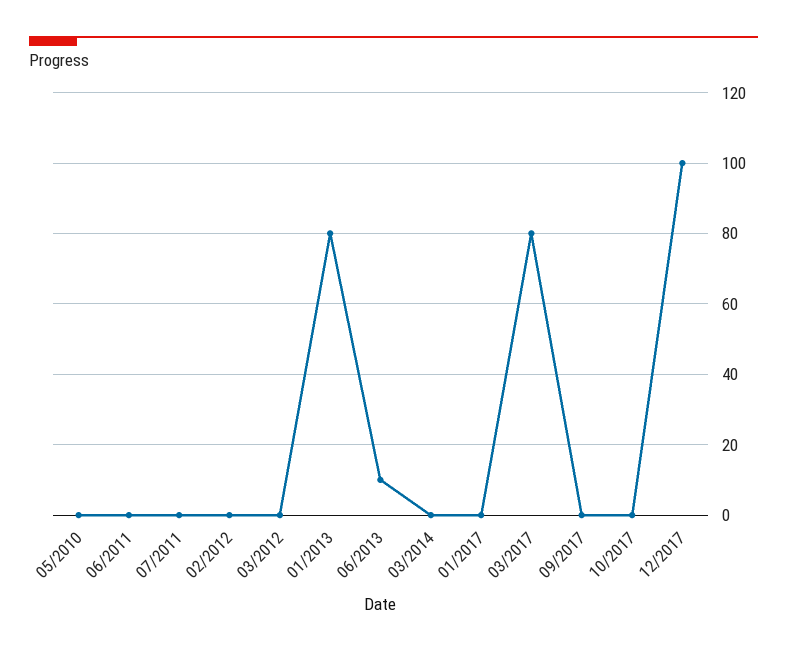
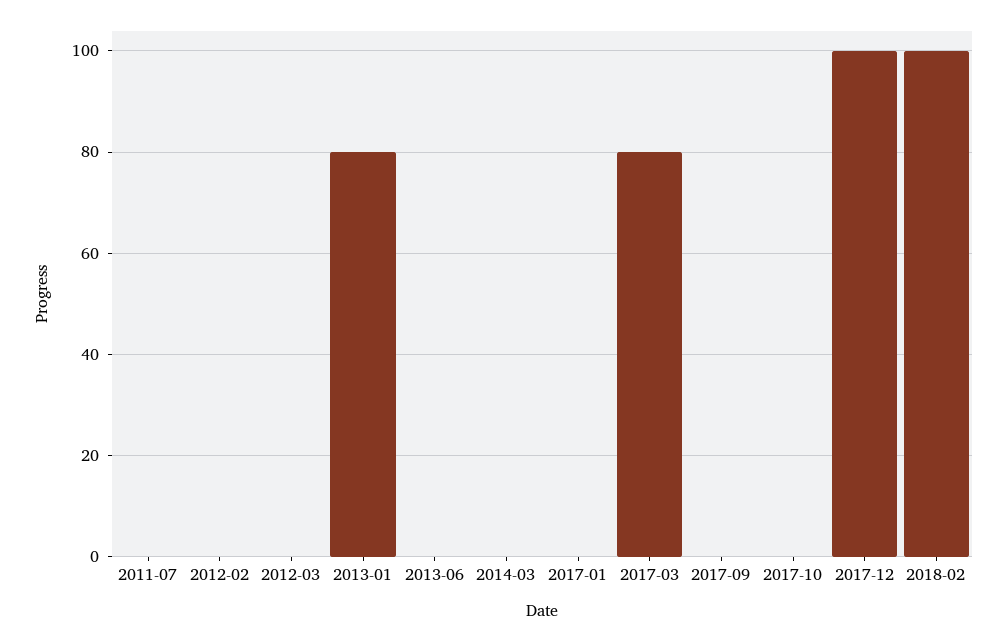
05/2010: 0 -> none
06/2011: 0 -> none
06/2013: 10 -> 0
2018-02: none -> 100

